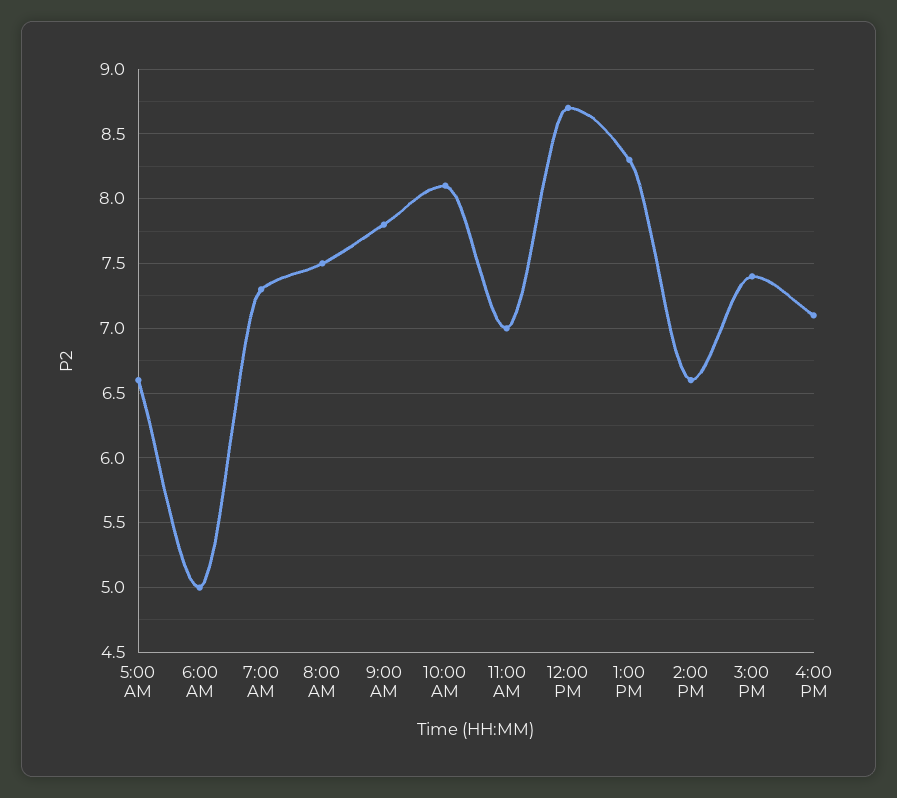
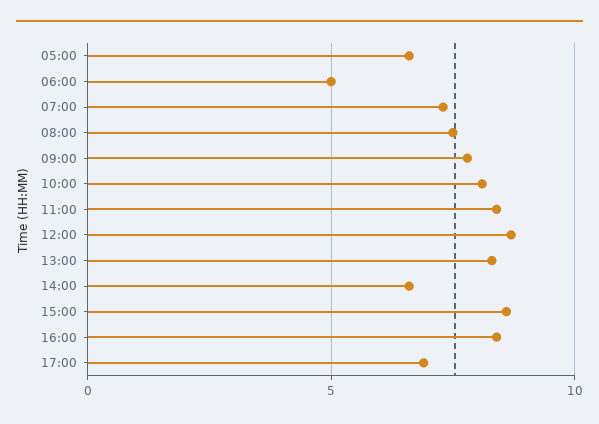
11:00 AM: 7 -> 8.5
3:00 PM: 7.4 -> 8.5
4:00 PM: 7.1 -> 8.5
17:00: none -> 7

